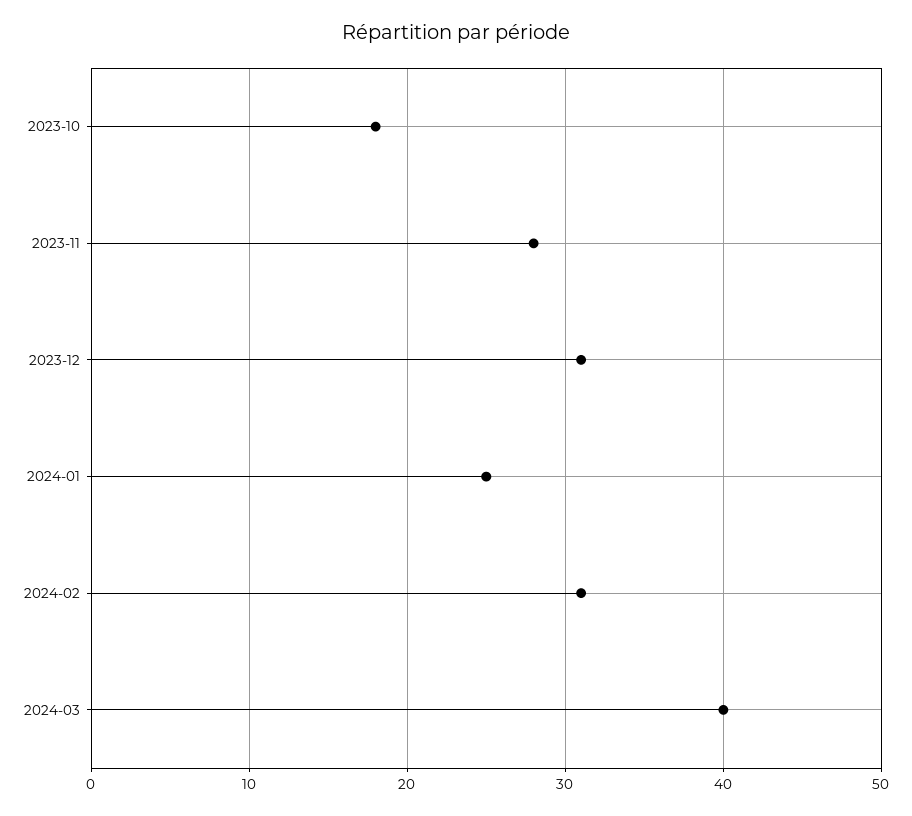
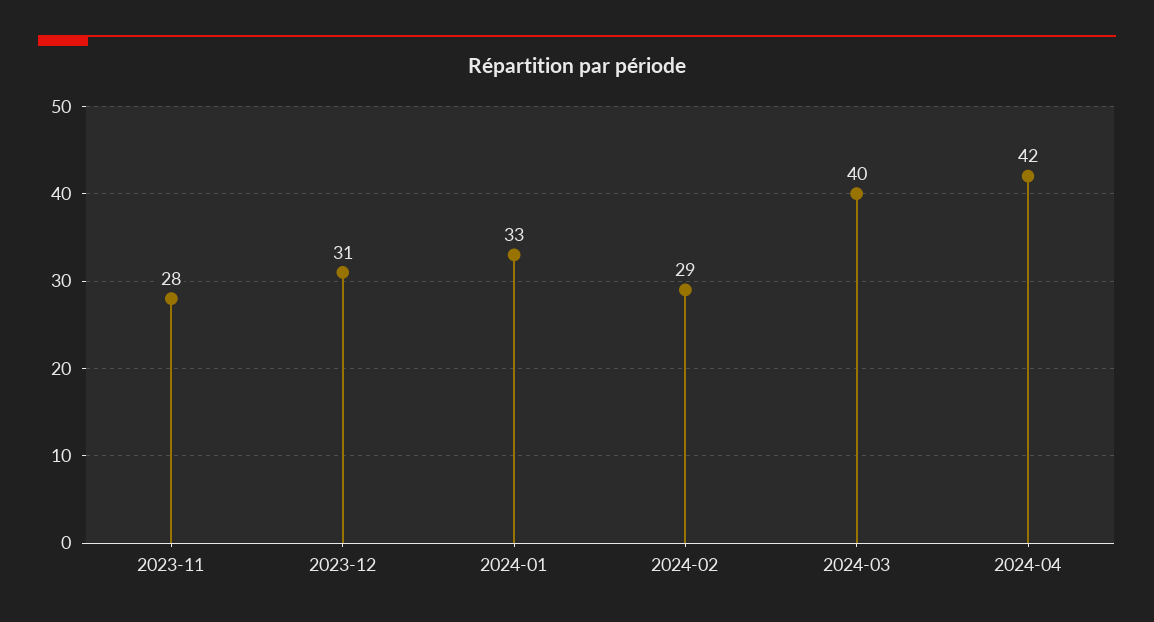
2023-10: 18 -> none
2024-01: 25 -> 33
2024-02: 31 -> 29
2024-04: none -> 42

